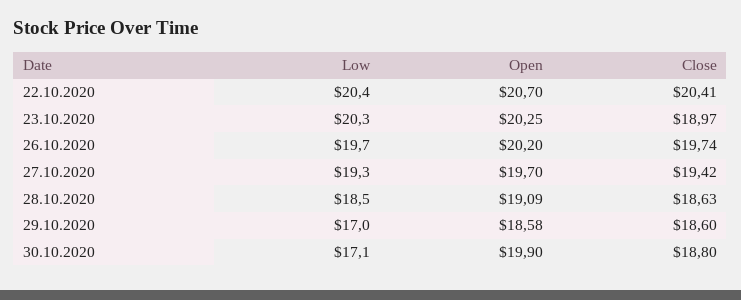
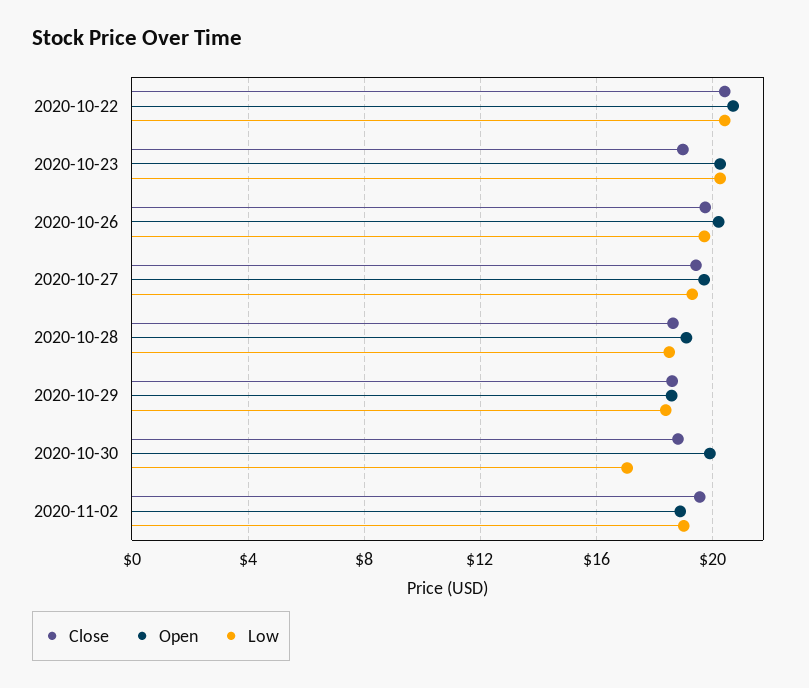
Low, 29.10.2020: 17 -> 18.5
Close, 2020-11-02: none -> 19.5
Open, 2020-11-02: none -> 19
Low, 2020-11-02: none -> 19

